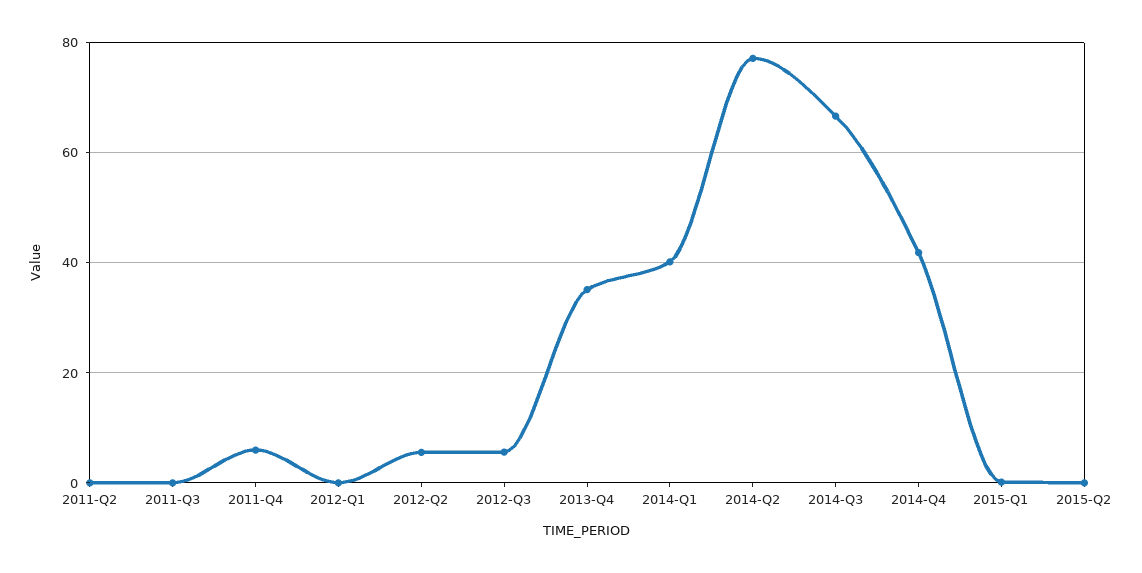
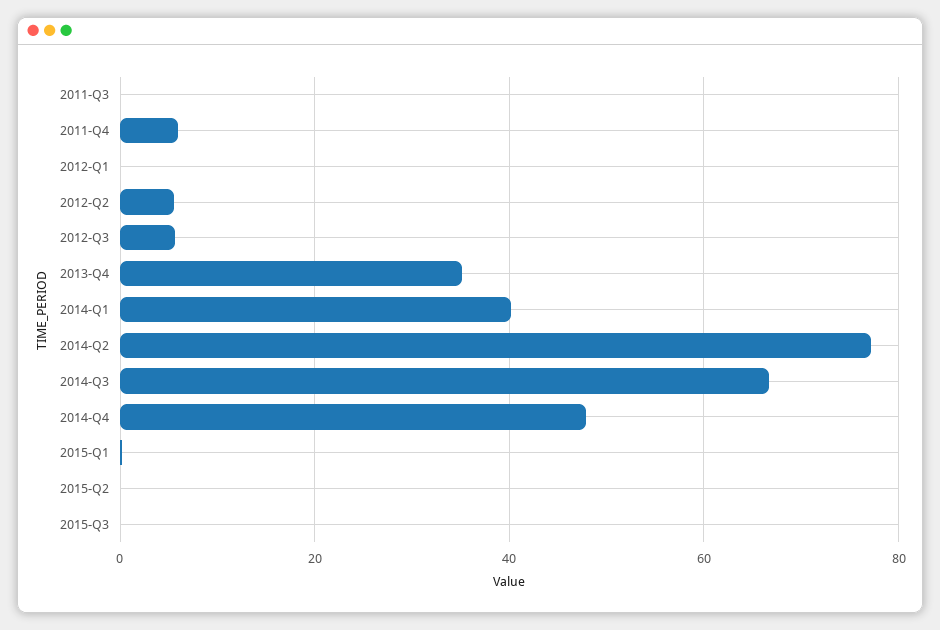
2011-Q2: 0 -> none
2014-Q4: 42 -> 48
2015-Q3: none -> 0

